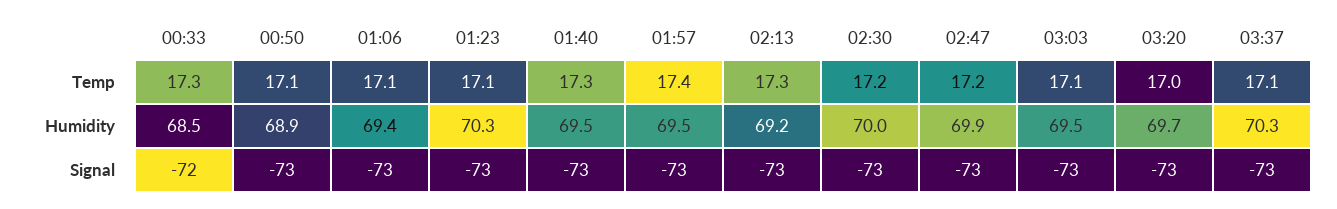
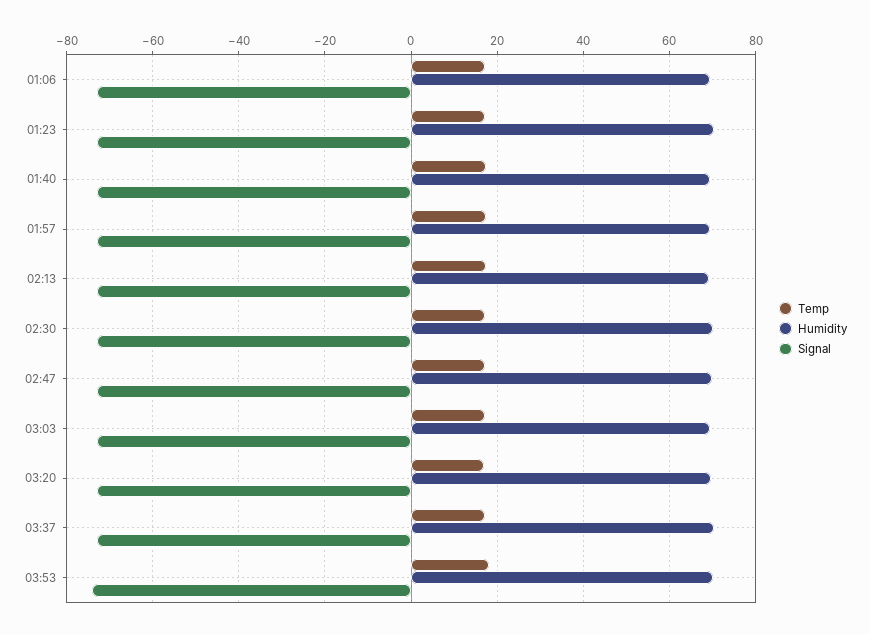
Temp, 00:33: 17.3 -> none
Temp, 00:50: 17.1 -> none
Humidity, 00:33: 68.5 -> none
Humidity, 00:50: 68.9 -> none
Signal, 00:33: -72 -> none
Signal, 00:50: -73 -> none
Temp, 03:53: none -> 18
Humidity, 03:53: none -> 70
Signal, 03:53: none -> -74

